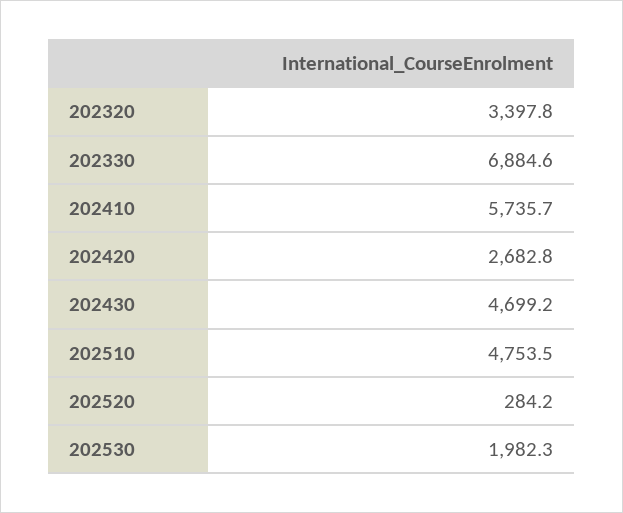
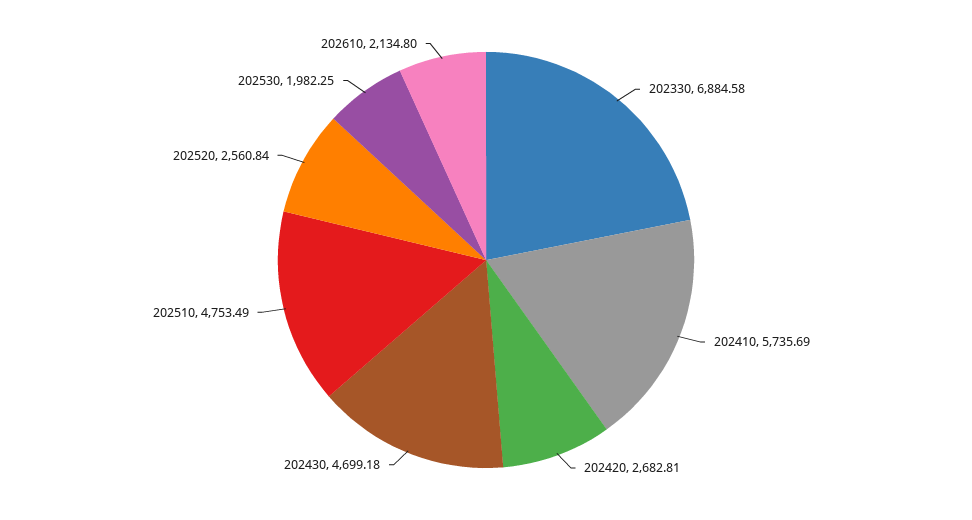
202320: 3397.8 -> none
202520: 284.2 -> 2560.84
202610: none -> 2134.8

